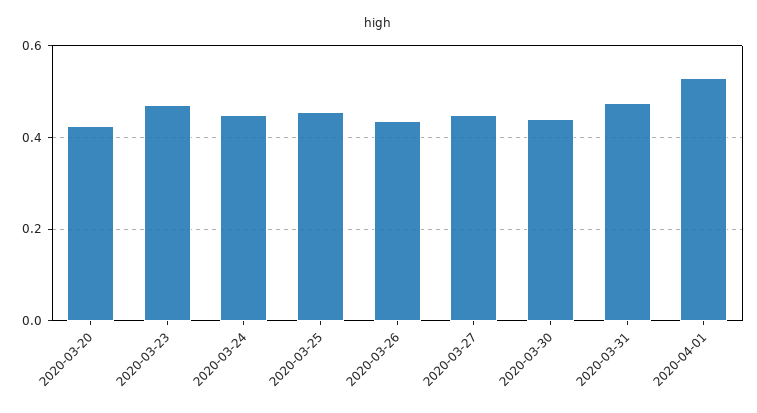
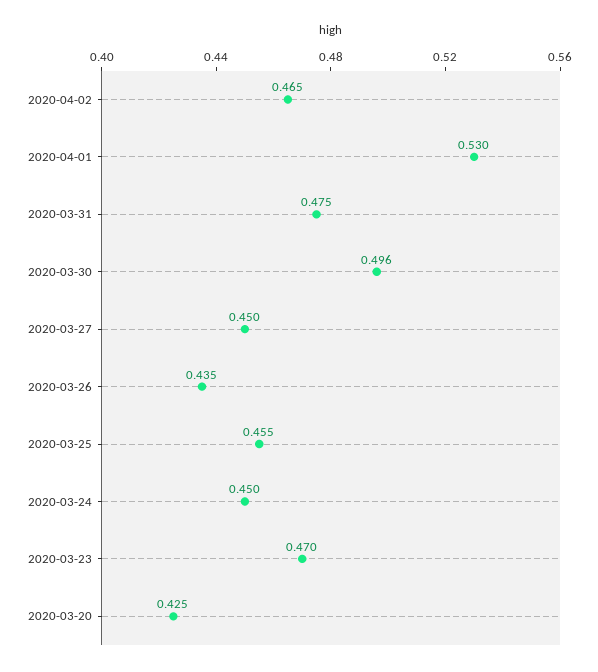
2020-03-30: 0.44 -> 0.496
2020-04-02: none -> 0.465

